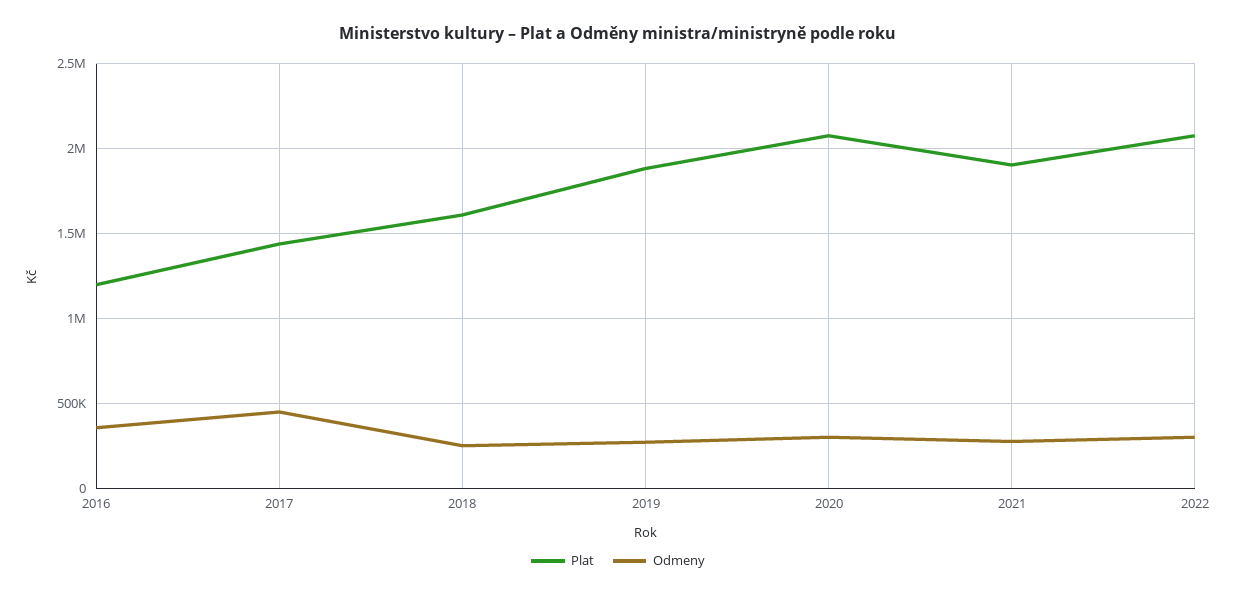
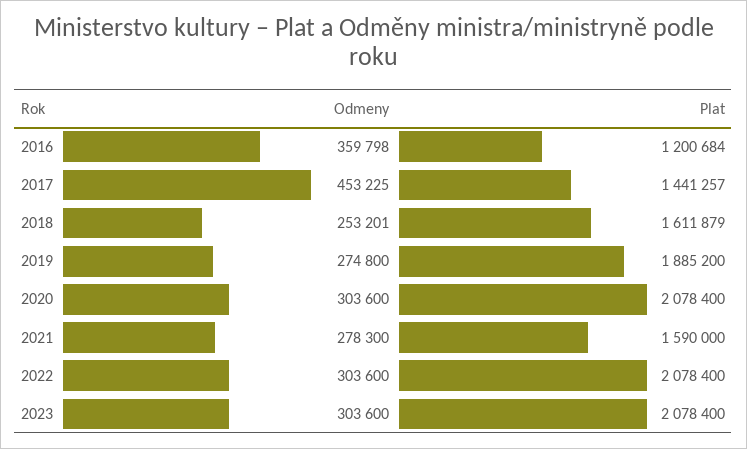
Plat, 2021: 1900000 -> 1590000
Odmeny, 2023: none -> 303600
Plat, 2023: none -> 2078400

